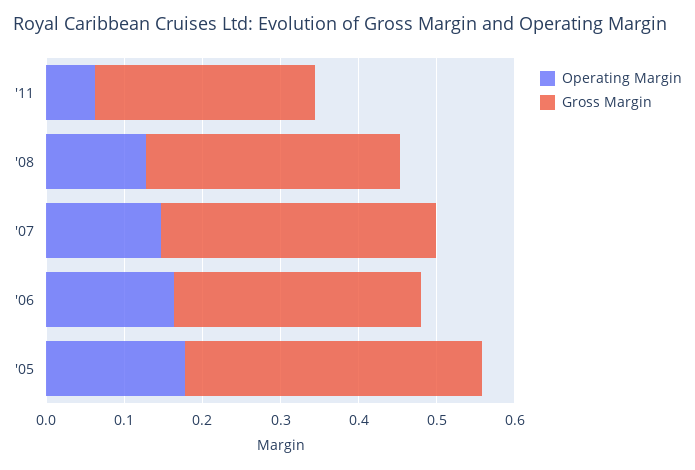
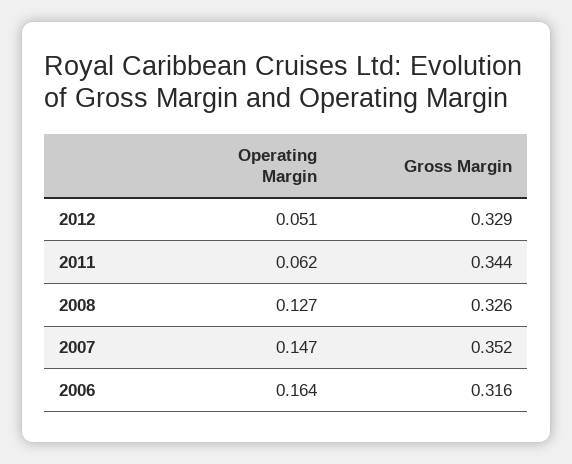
Gross Margin, '11: 0.28 -> 0.344
Operating Margin, '05: 0.18 -> none
Gross Margin, '05: 0.38 -> none
Operating Margin, 2012: none -> 0.051
Gross Margin, 2012: none -> 0.329

